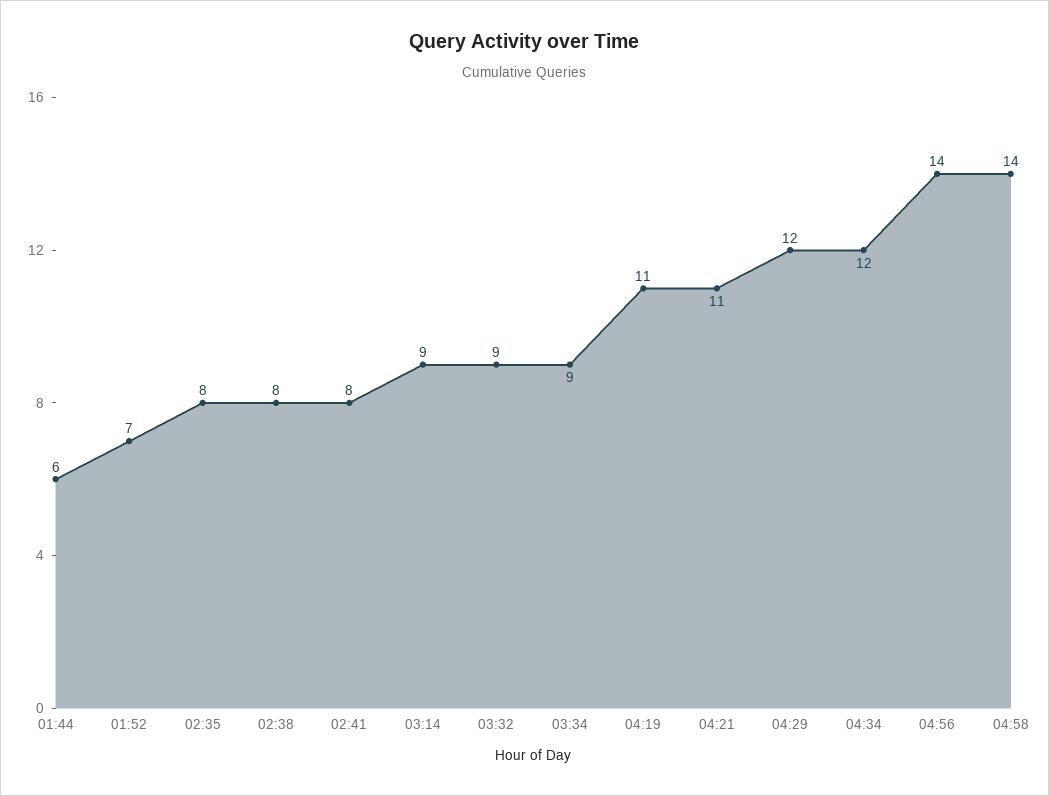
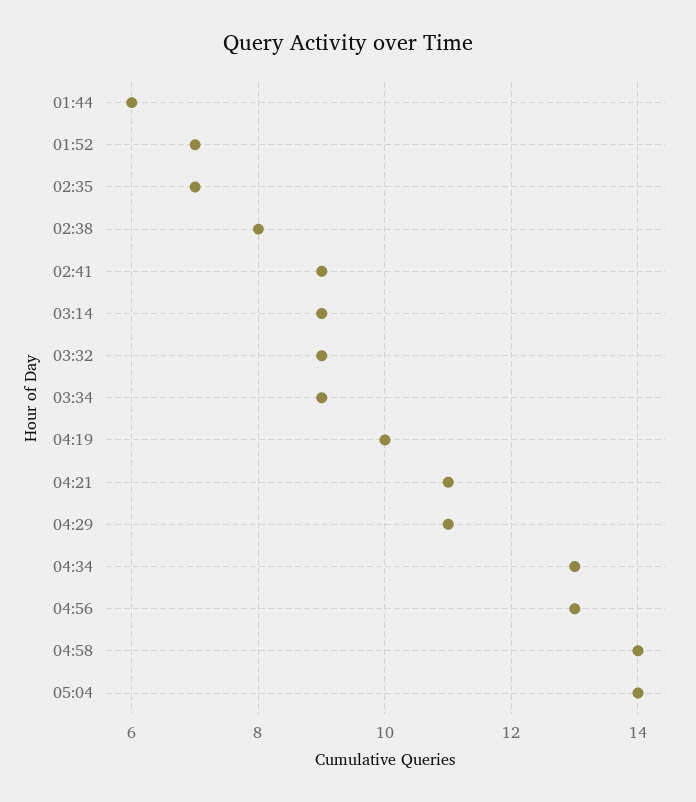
02:35: 8 -> 7
02:41: 8 -> 9
04:19: 11 -> 10
04:29: 12 -> 11
04:34: 12 -> 13
04:56: 14 -> 13
05:04: none -> 14

